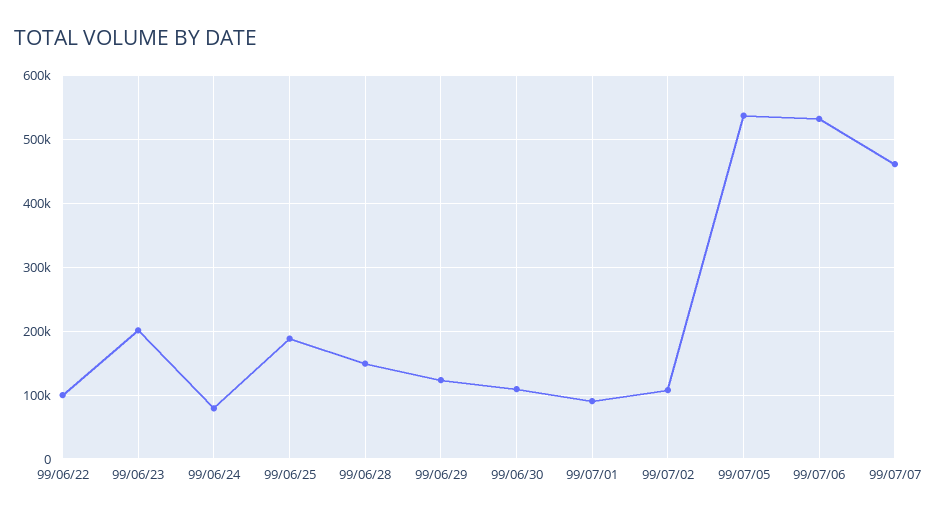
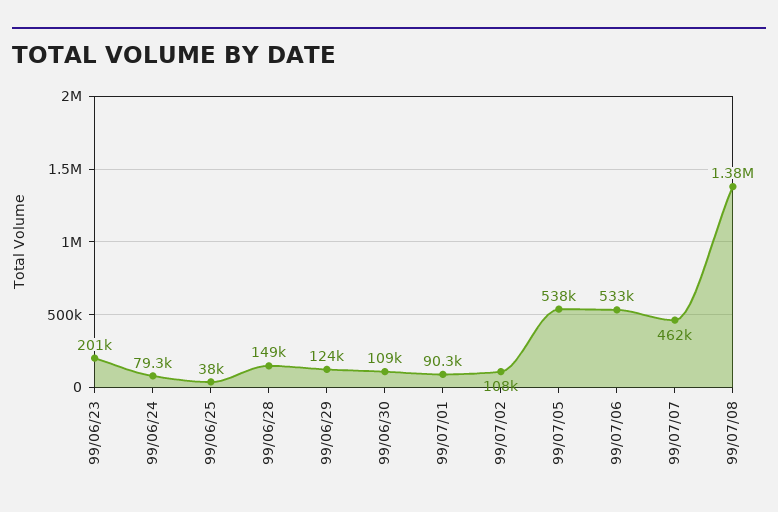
99/06/22: 100000 -> none
99/06/25: 190000 -> 38000
99/07/08: none -> 1380000

